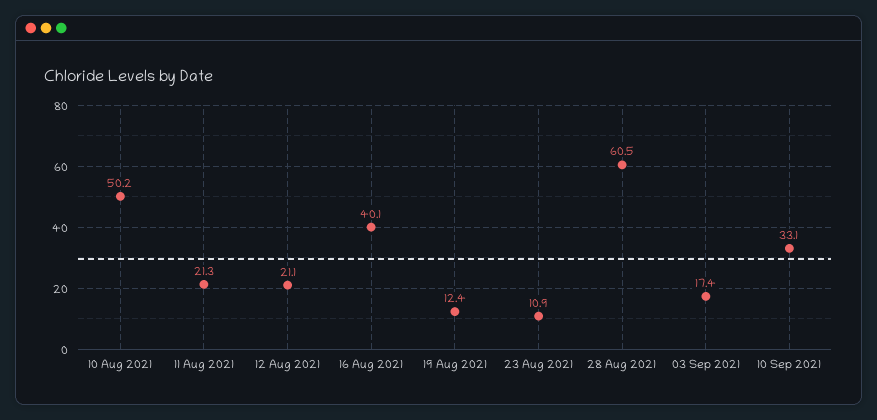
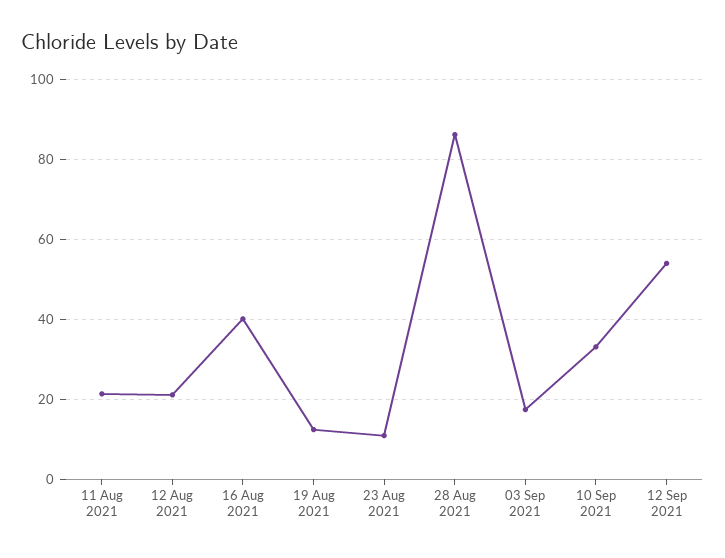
10 Aug 2021: 50.2 -> none
28 Aug 2021: 60.5 -> 86
12 Sep 2021: none -> 54

